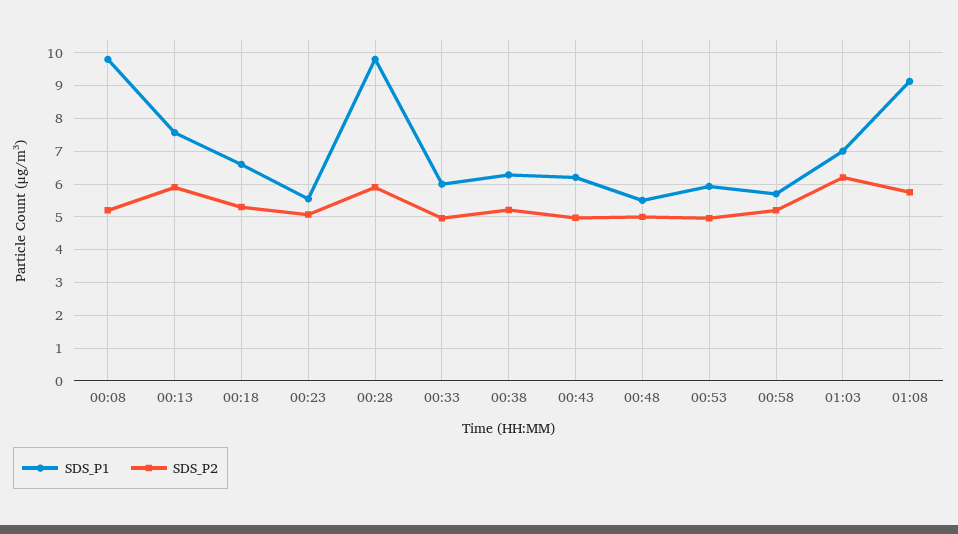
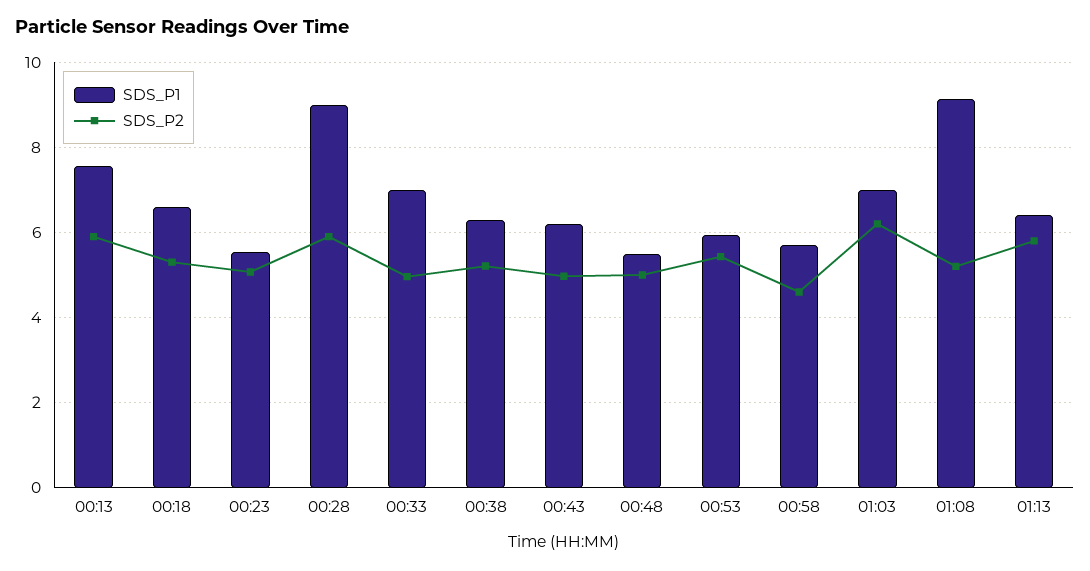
SDS_P1, 00:08: 9.8 -> none
SDS_P2, 00:08: 5.2 -> none
SDS_P1, 00:28: 9.8 -> 9
SDS_P1, 00:33: 6 -> 7
SDS_P2, 00:53: 5 -> 5.4
SDS_P2, 00:58: 5.2 -> 4.6
SDS_P2, 01:08: 5.8 -> 5.2
SDS_P1, 01:13: none -> 6.4
SDS_P2, 01:13: none -> 5.8

